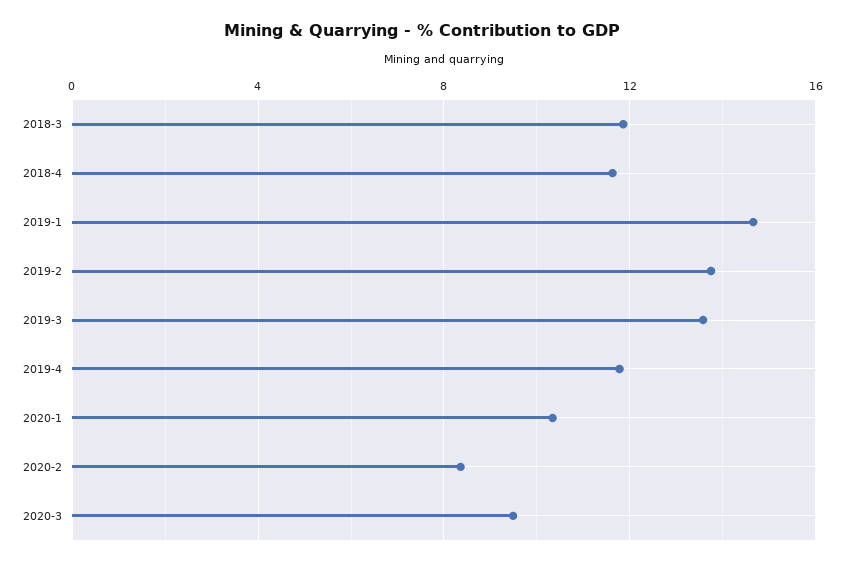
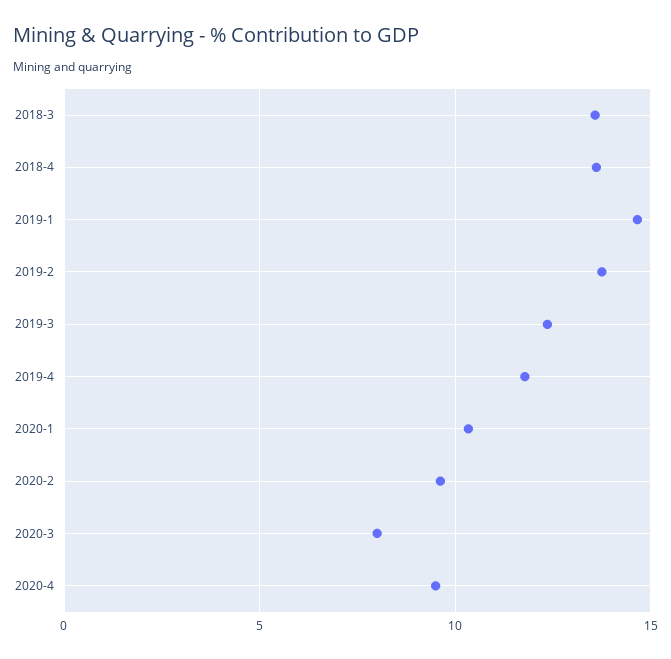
2018-3: 12 -> 13.5
2018-4: 11.5 -> 13.5
2019-3: 13.5 -> 12.5
2020-2: 8.5 -> 9.5
2020-3: 9.5 -> 8
2020-4: none -> 9.5

